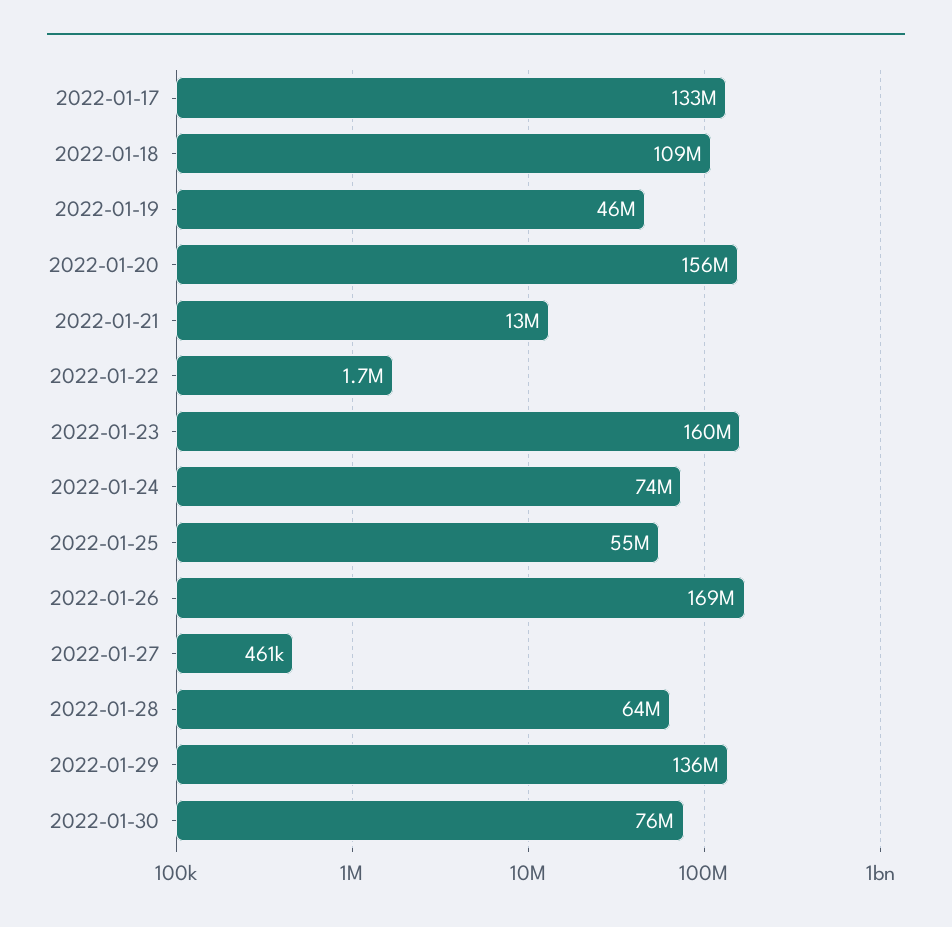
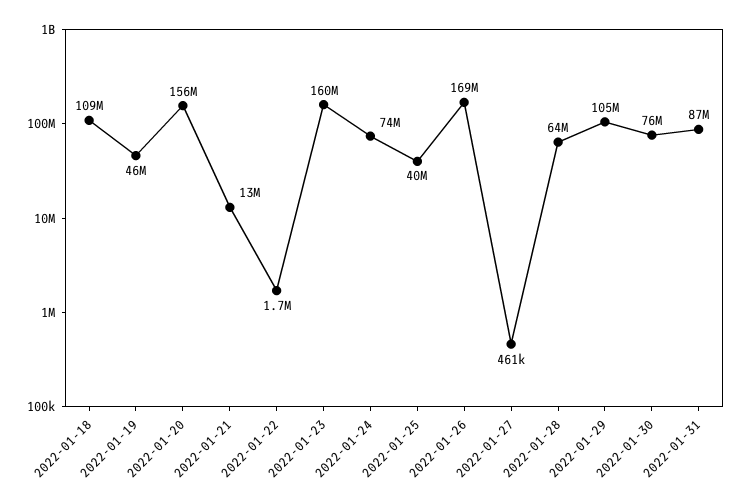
2022-01-17: 133000000 -> none
2022-01-25: 55000000 -> 40000000
2022-01-29: 136000000 -> 105000000
2022-01-31: none -> 87000000

